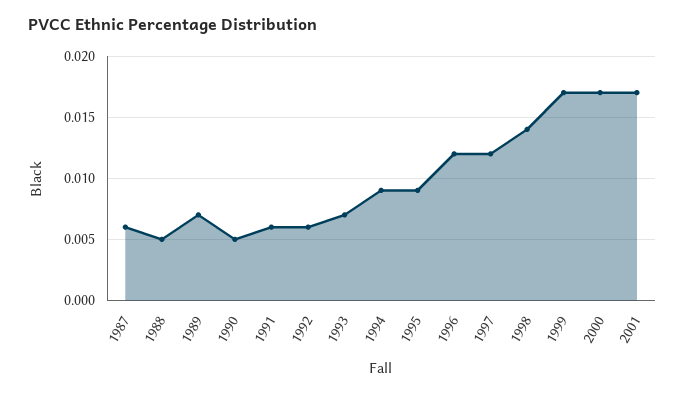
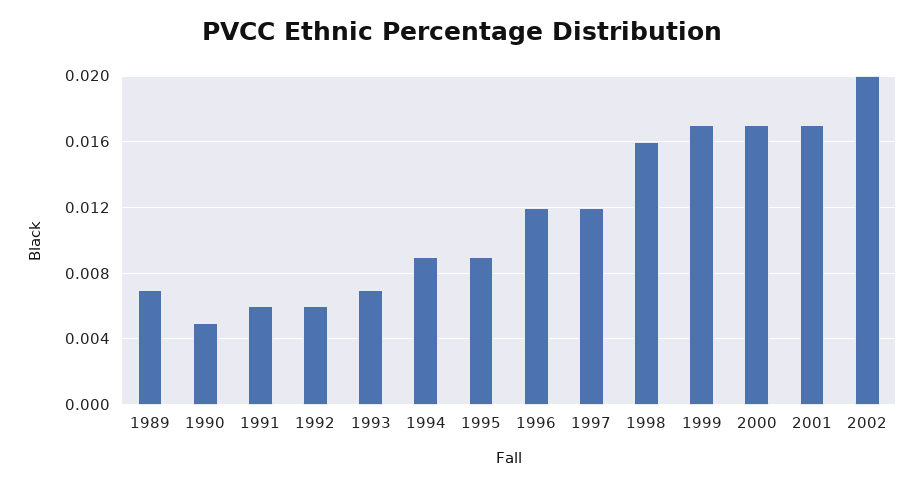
1987: 0.006 -> none
1988: 0.005 -> none
1998: 0.014 -> 0.016
2002: none -> 0.02

